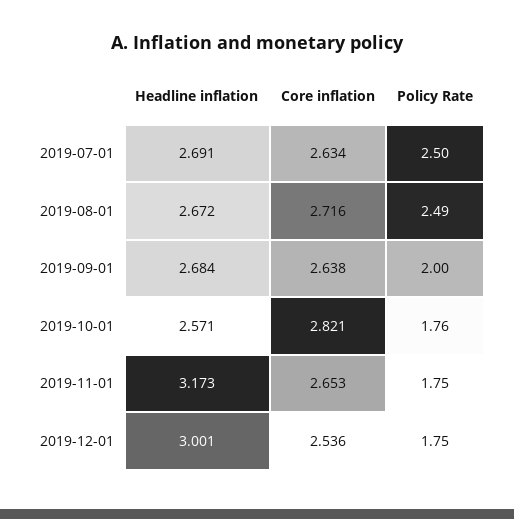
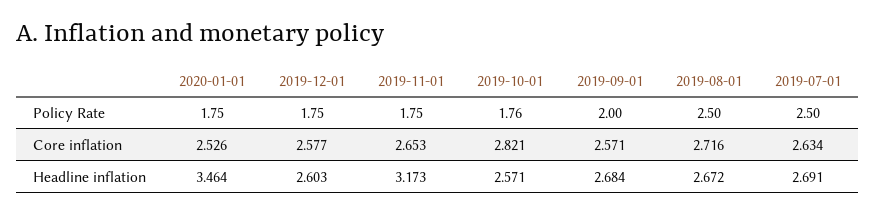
Policy Rate, 2019-08-01: 2.49 -> 2.5
Core inflation, 2019-09-01: 2.638 -> 2.571
Headline inflation, 2019-12-01: 3.001 -> 2.603
Core inflation, 2019-12-01: 2.536 -> 2.577
Policy Rate, 2020-01-01: none -> 1.75
Core inflation, 2020-01-01: none -> 2.526
Headline inflation, 2020-01-01: none -> 3.464

